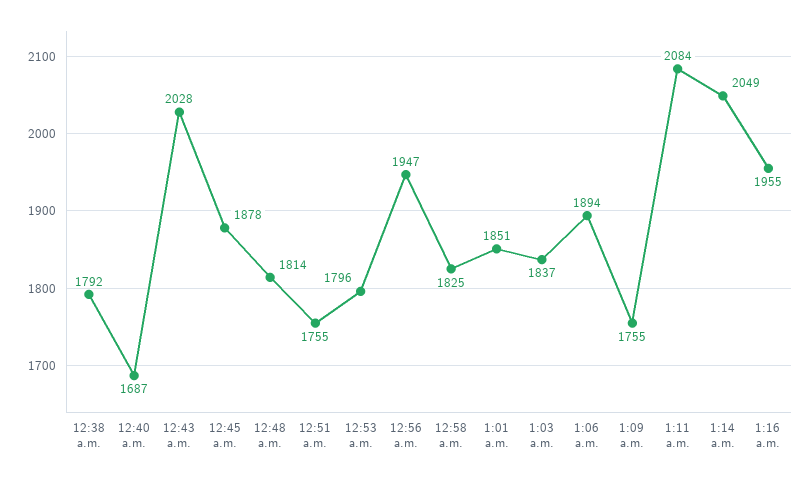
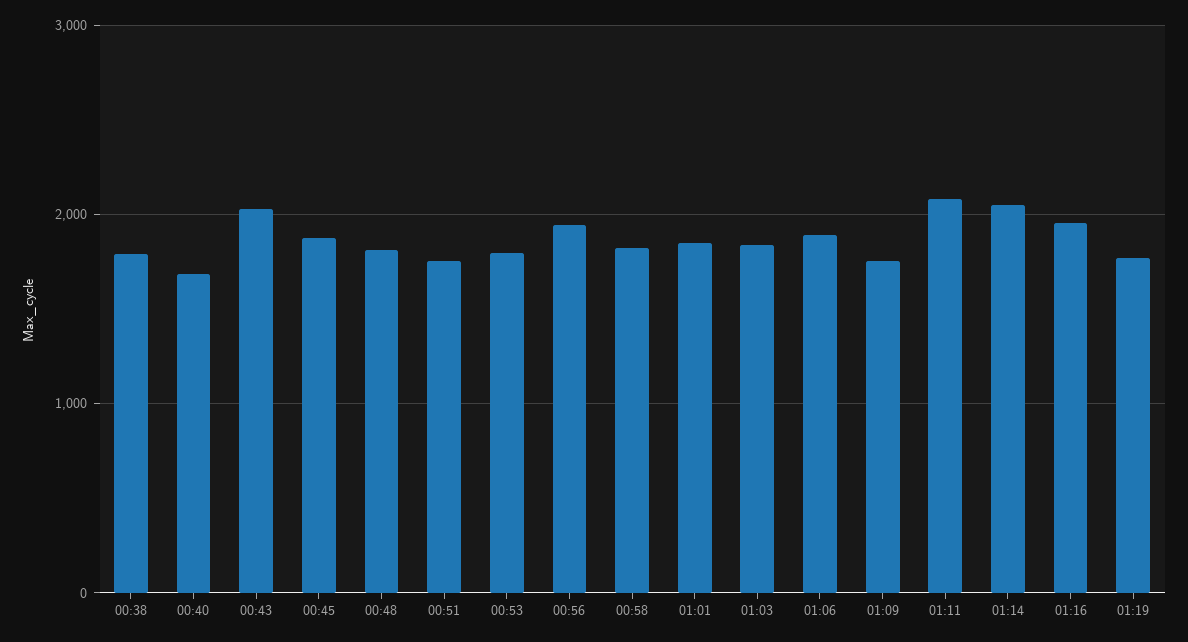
01:19: none -> 1800

